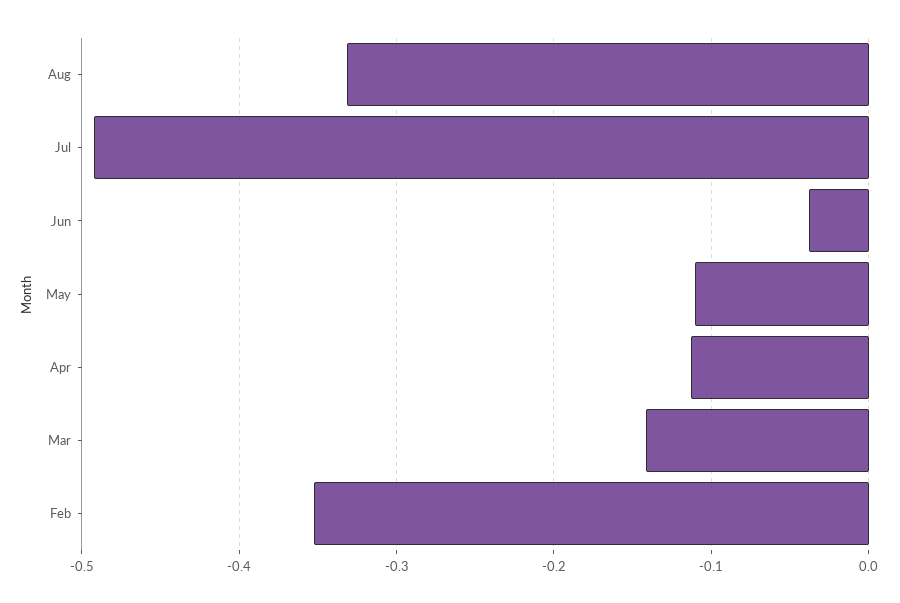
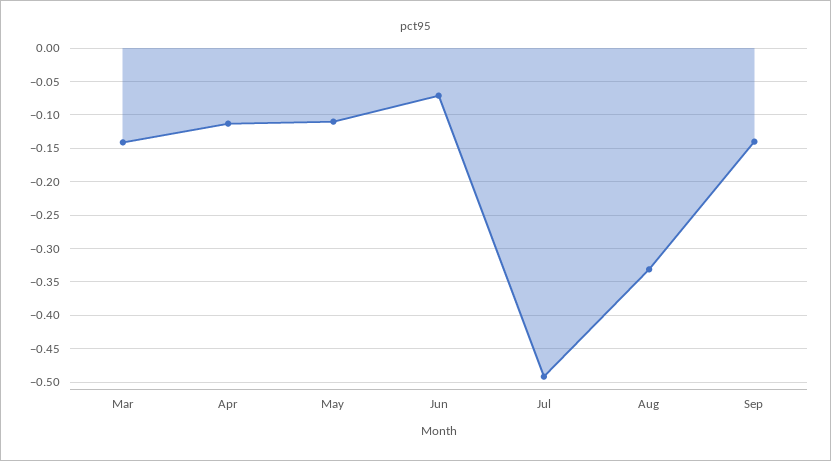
Jun: -0.04 -> -0.07
Feb: -0.35 -> none
Sep: none -> -0.14

